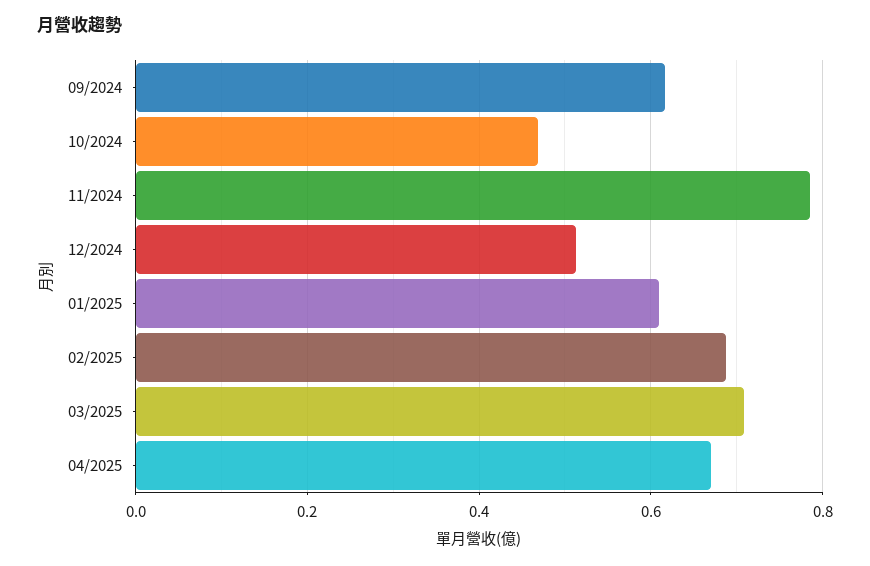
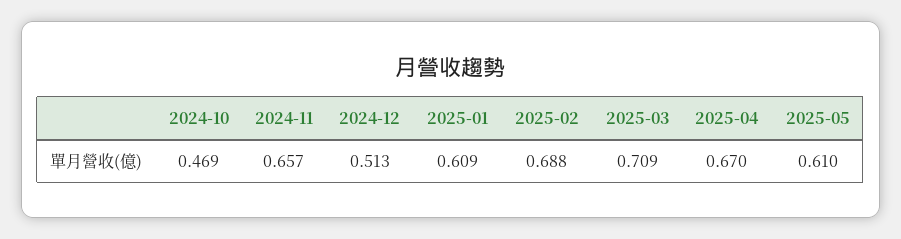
09/2024: 0.62 -> none
11/2024: 0.78 -> 0.657
2025-05: none -> 0.61

